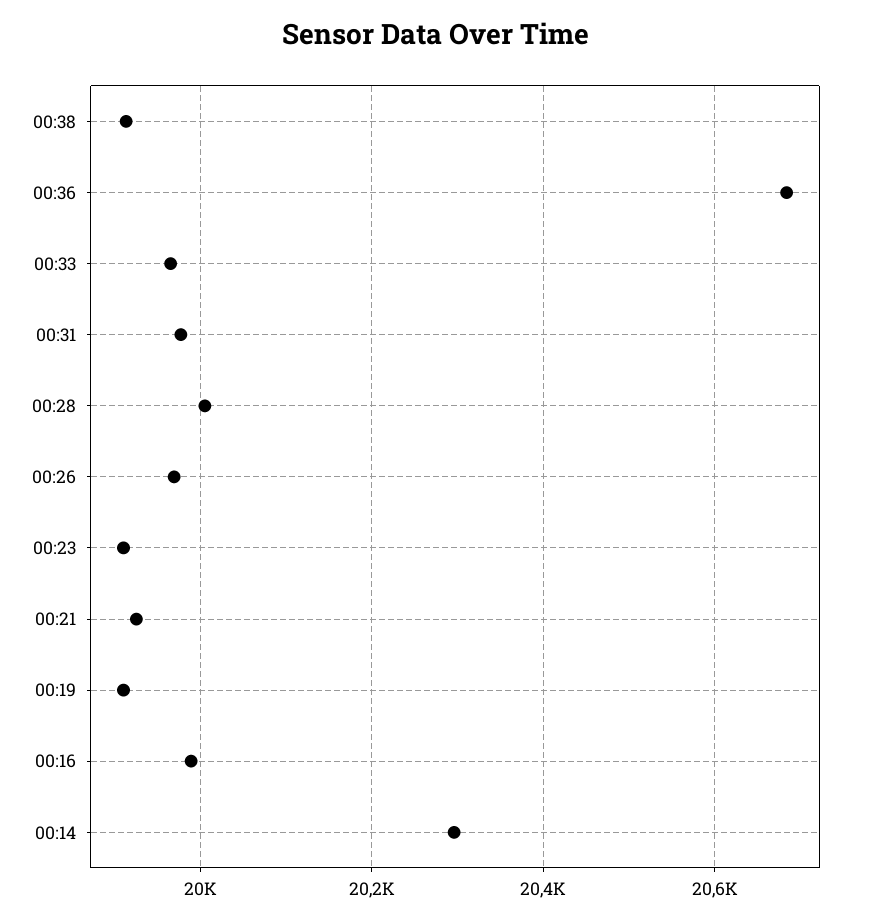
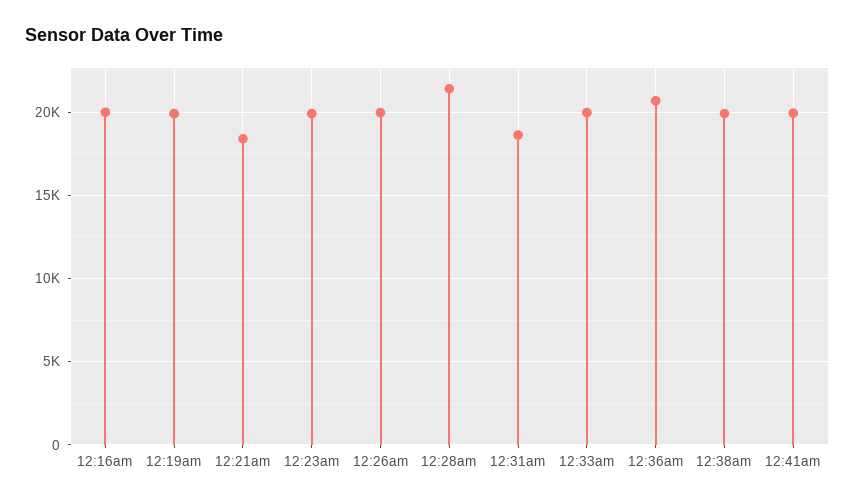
00:31: 19980 -> 18500
00:28: 20000 -> 21500
00:21: 19920 -> 18500
00:14: 20300 -> none
12:41am: none -> 20000

